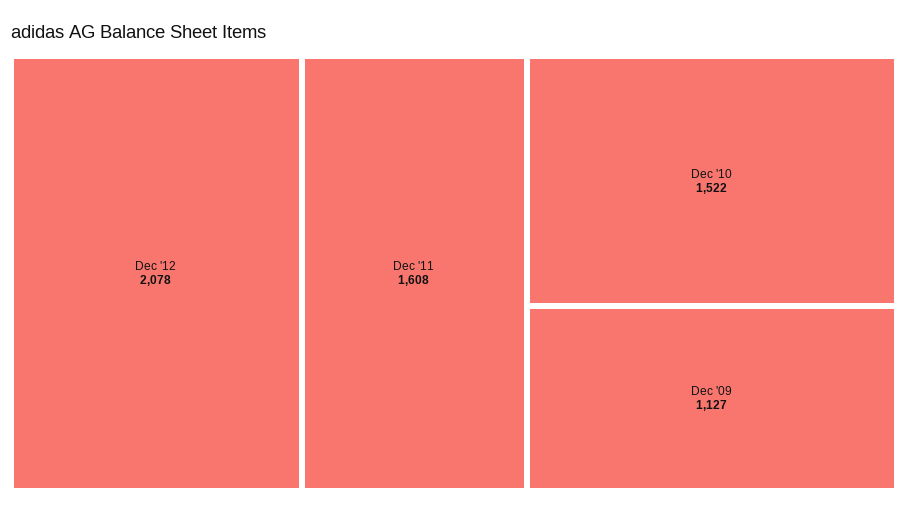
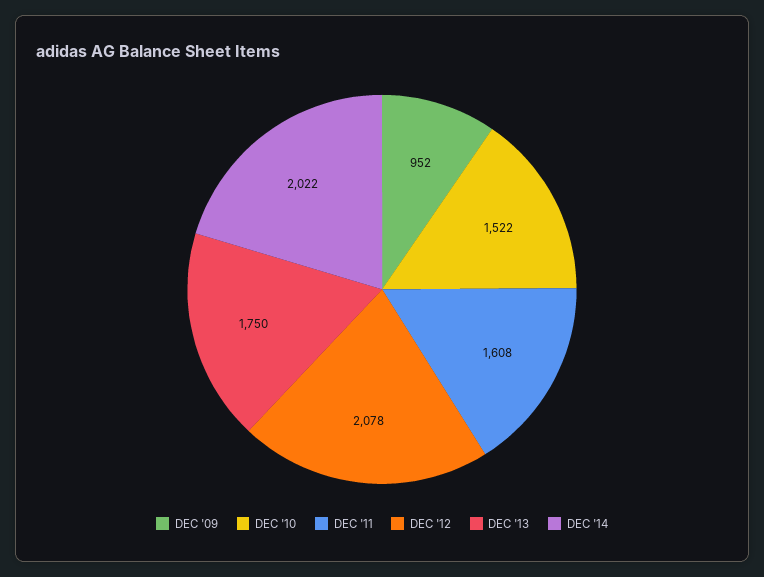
Dec '09: 1127 -> 952
DEC '13: none -> 1750
DEC '14: none -> 2022

